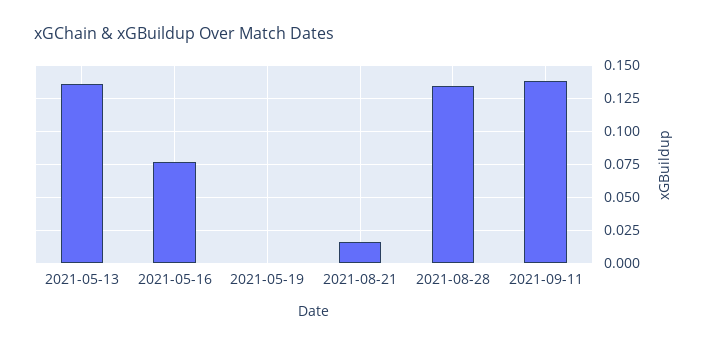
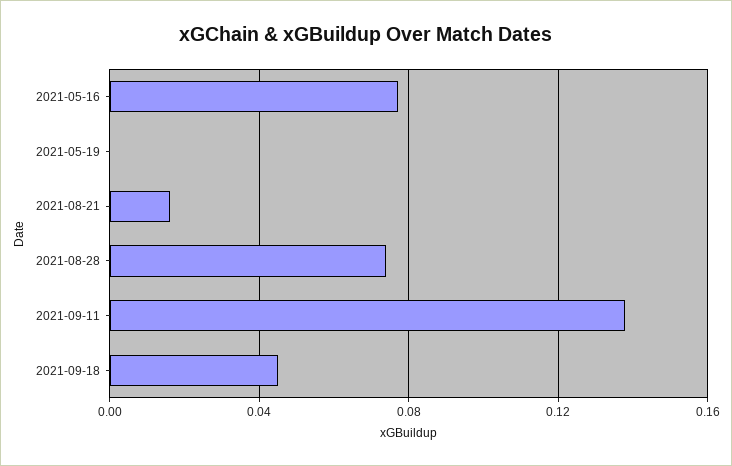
2021-05-13: 0.135 -> none
2021-08-28: 0.135 -> 0.075
2021-09-18: none -> 0.045

